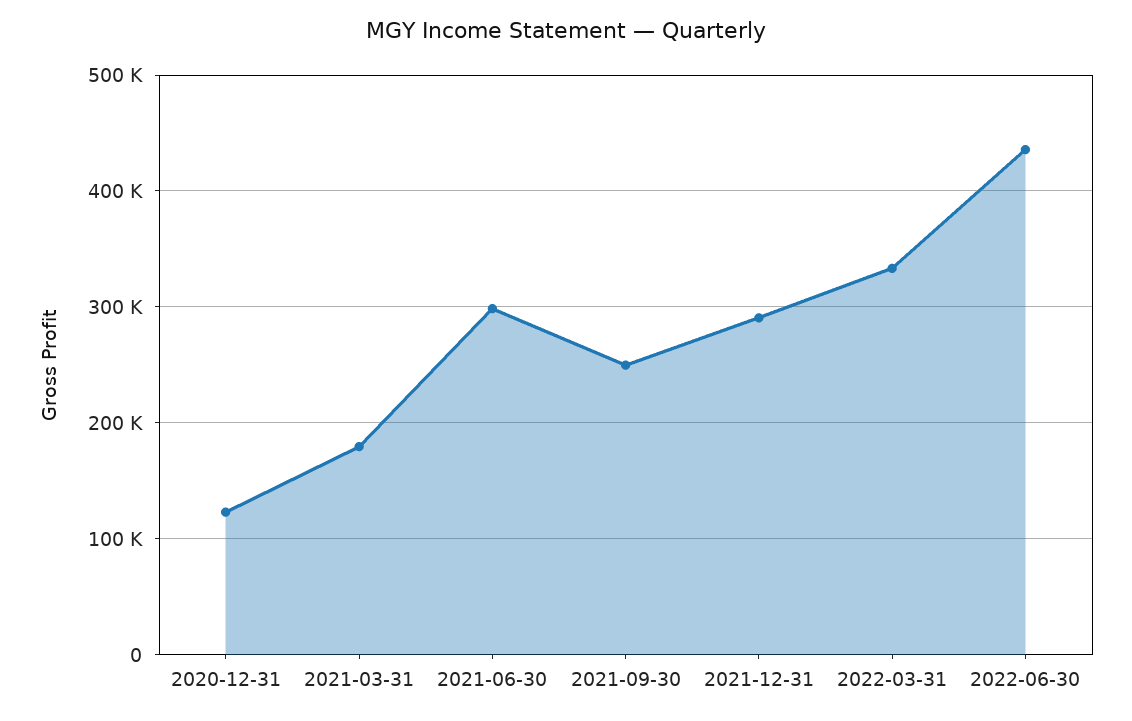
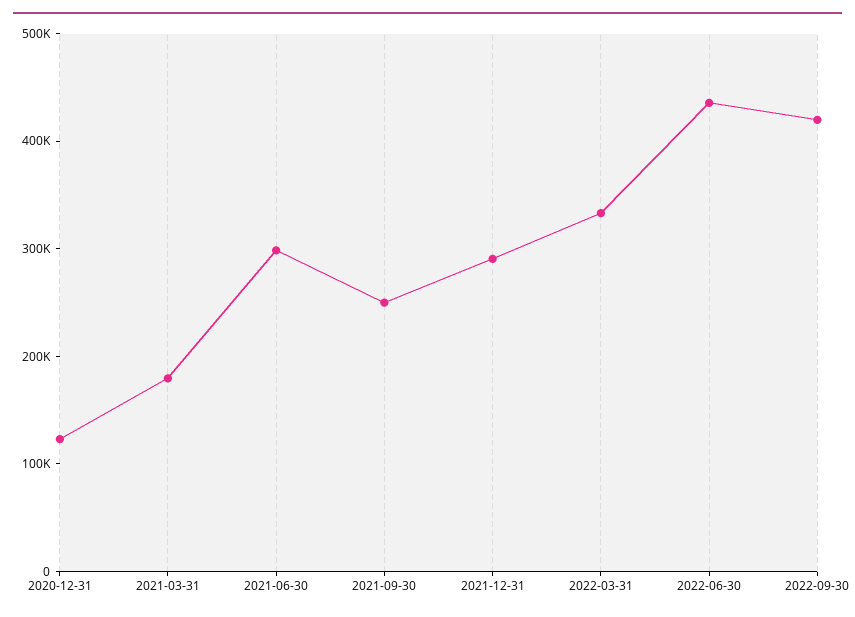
2022-09-30: none -> 420000

